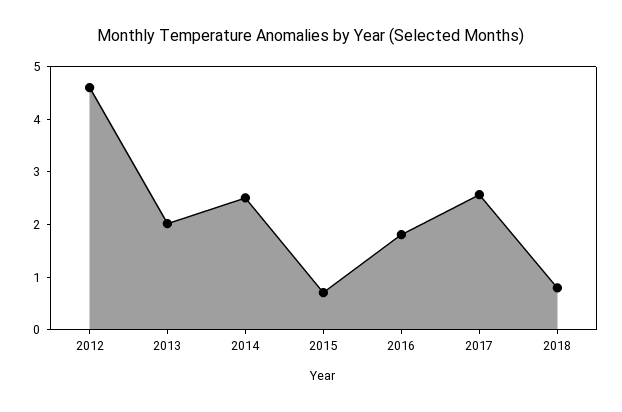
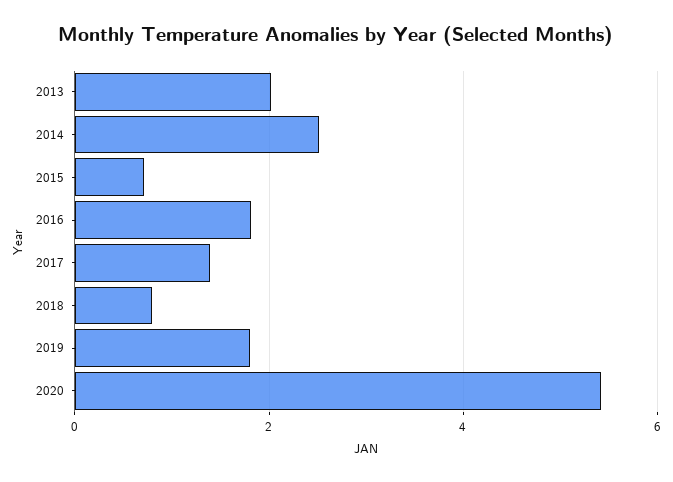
2012: 4.6 -> none
2017: 2.6 -> 1.4
2019: none -> 1.8
2020: none -> 5.4

